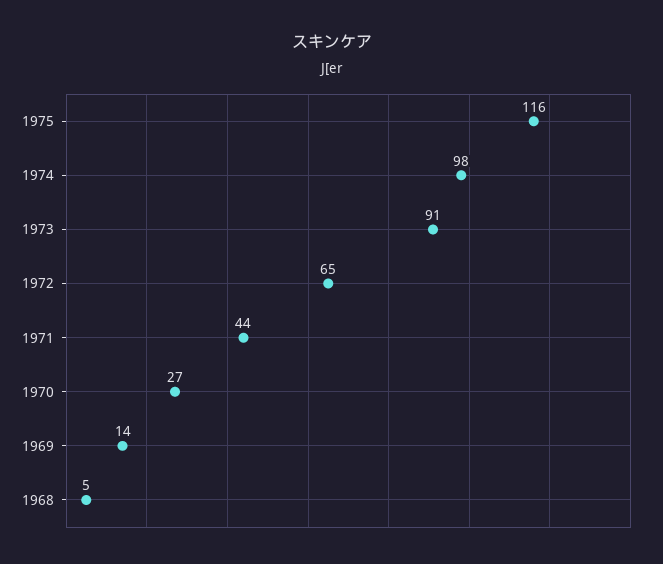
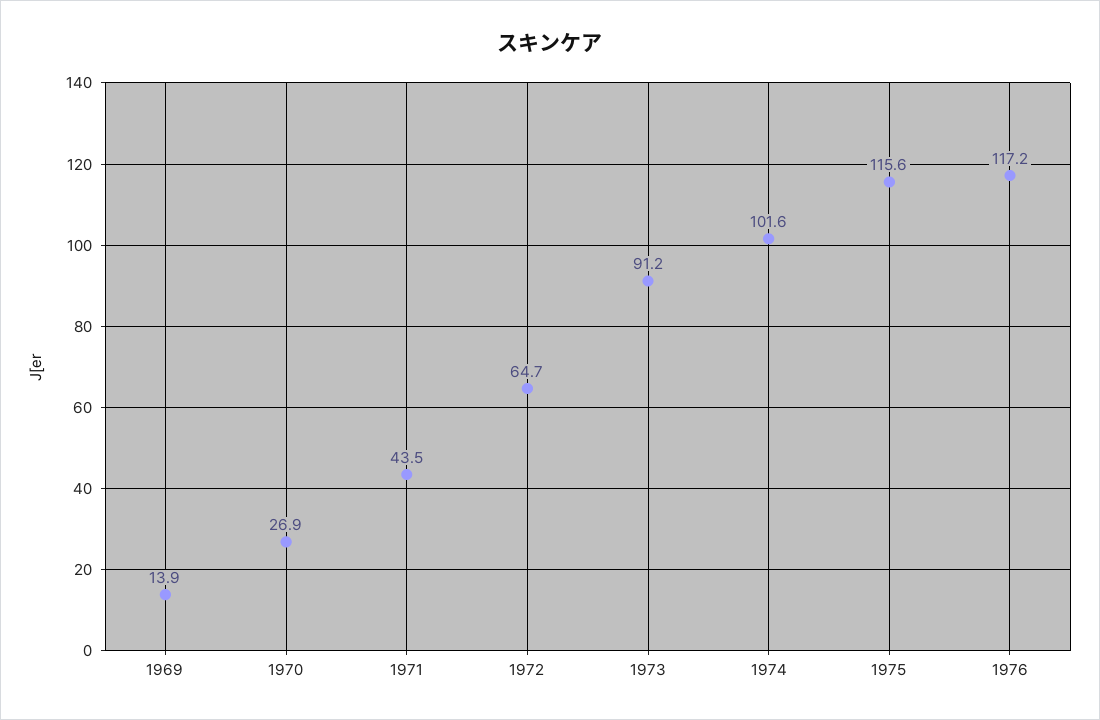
1974: 98 -> 101.6
1968: 5 -> none
1976: none -> 117.2

